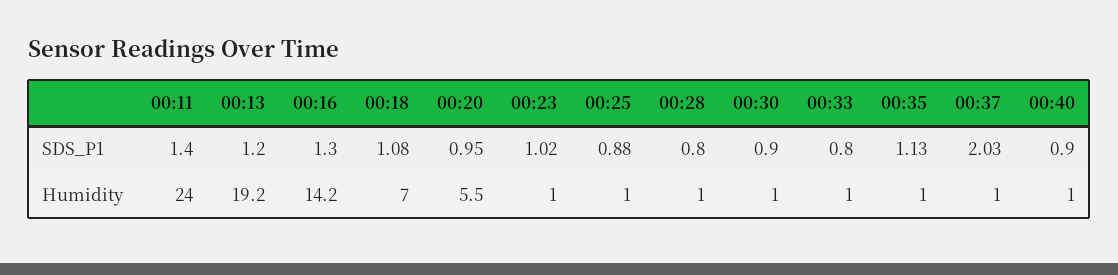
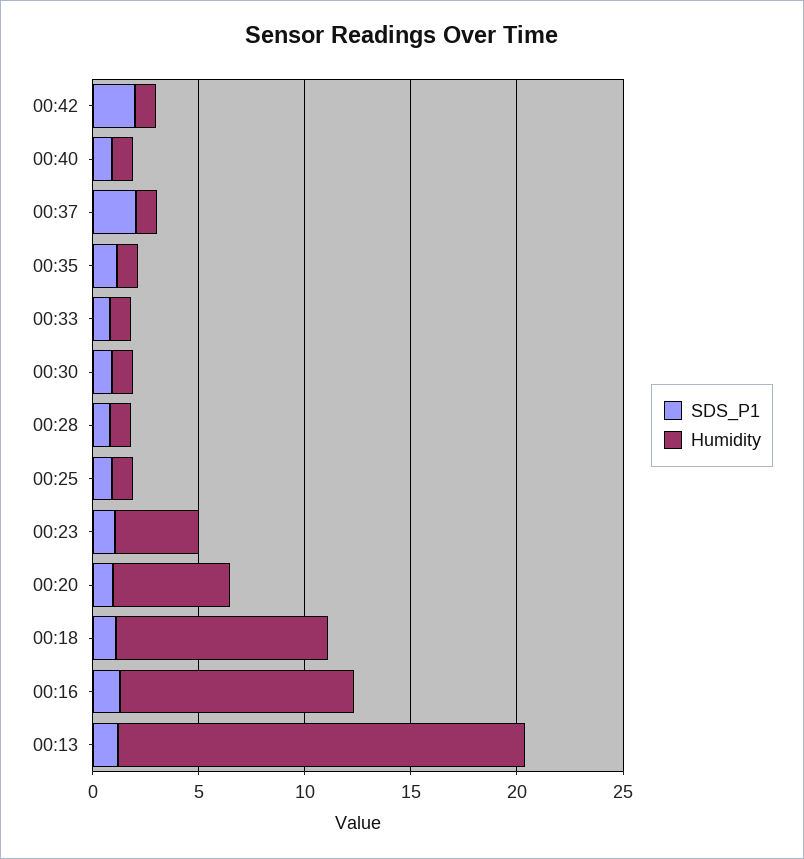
SDS_P1, 00:11: 1.4 -> none
Humidity, 00:11: 24 -> none
Humidity, 00:16: 14.2 -> 11
Humidity, 00:18: 7 -> 10
Humidity, 00:23: 1 -> 4
SDS_P1, 00:42: none -> 2
Humidity, 00:42: none -> 1

